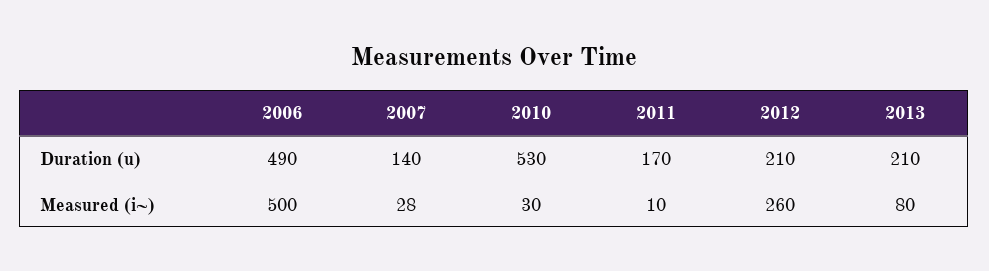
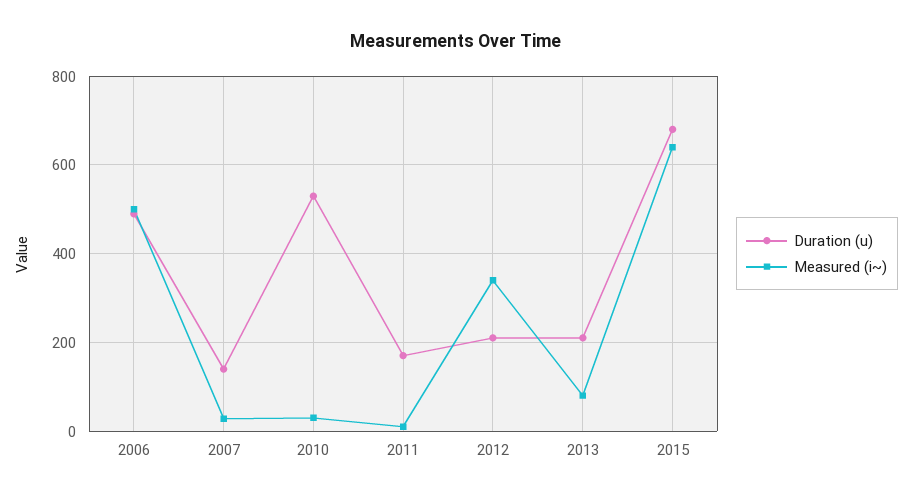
Measured (i~), 2012: 260 -> 340
Duration (u), 2015: none -> 680
Measured (i~), 2015: none -> 640

